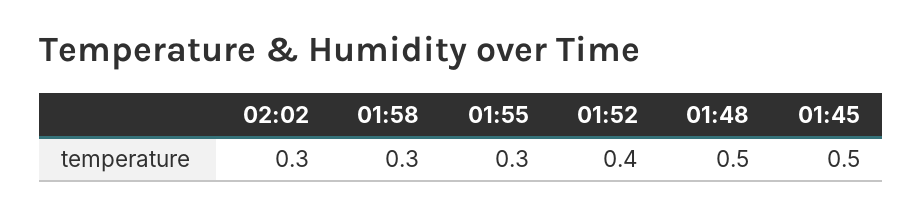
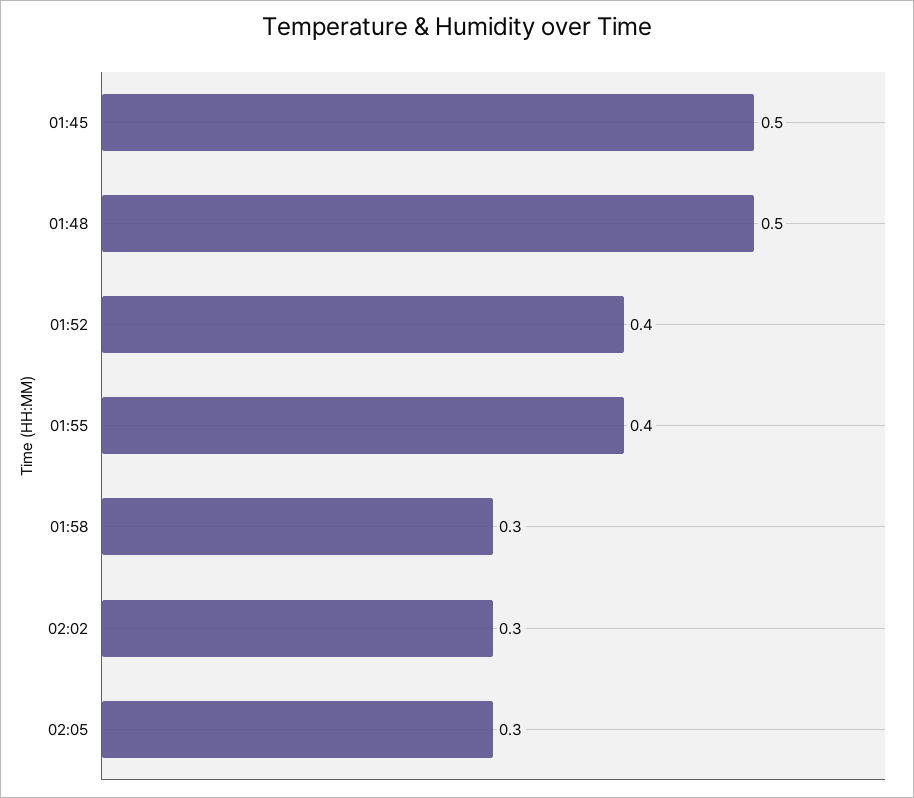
01:55: 0.3 -> 0.4
02:05: none -> 0.3

